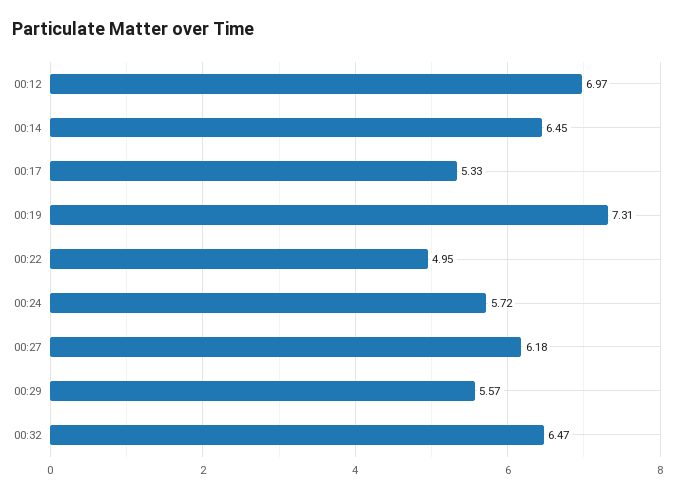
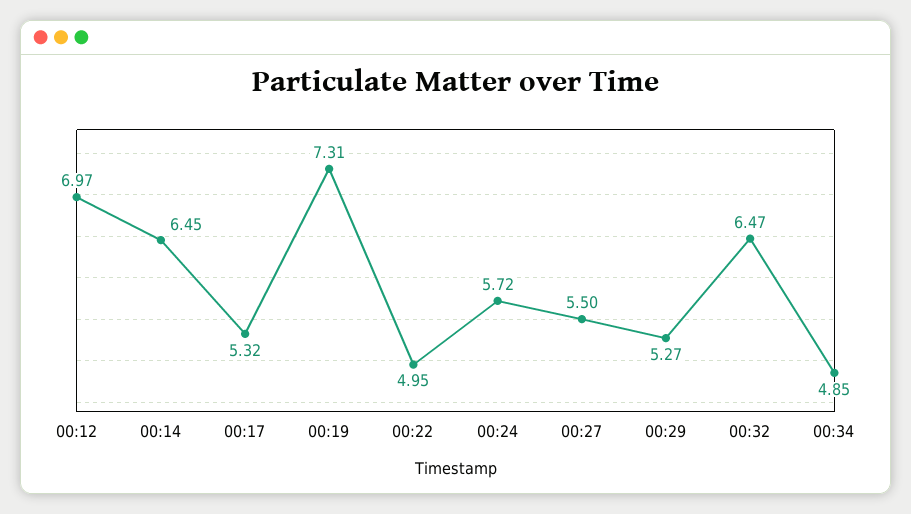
00:17: 5.33 -> 5.32
00:27: 6.18 -> 5.5
00:29: 5.57 -> 5.27
00:34: none -> 4.85

